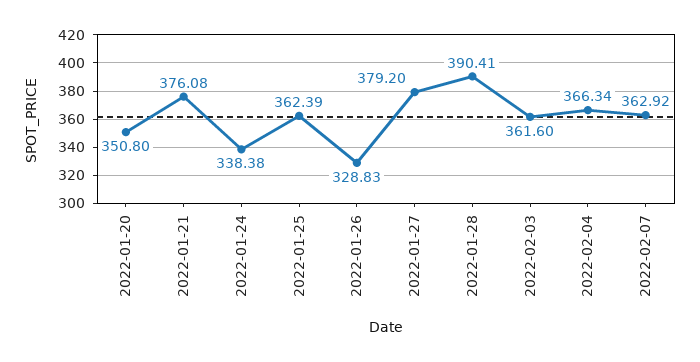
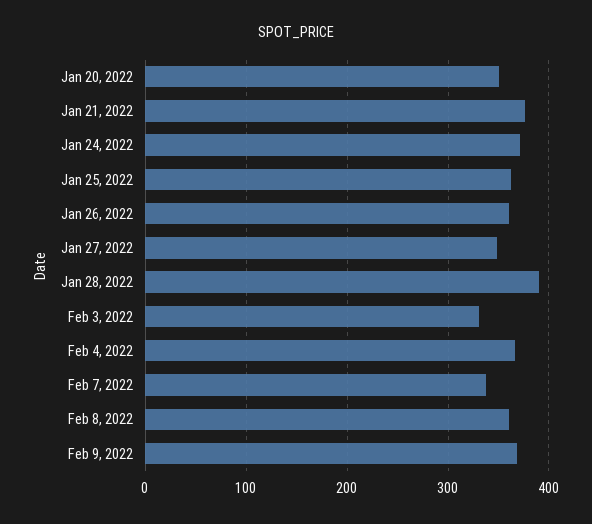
2022-01-24: 338.38 -> 370
2022-01-26: 328.83 -> 360
2022-01-27: 379.2 -> 350
2022-02-03: 361.6 -> 330
2022-02-07: 362.92 -> 340
Feb 8, 2022: none -> 360
Feb 9, 2022: none -> 370

